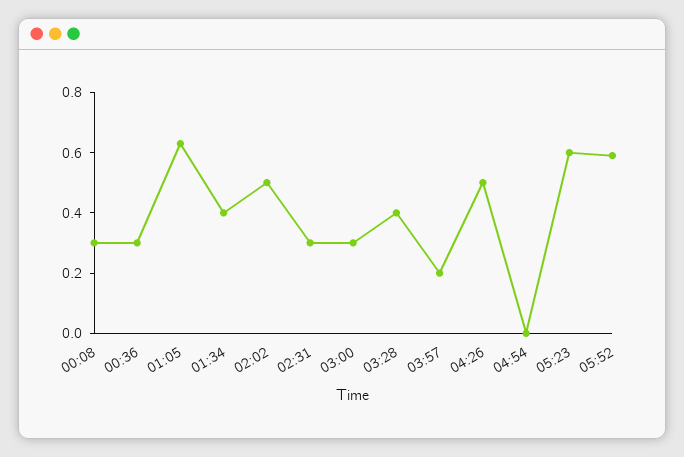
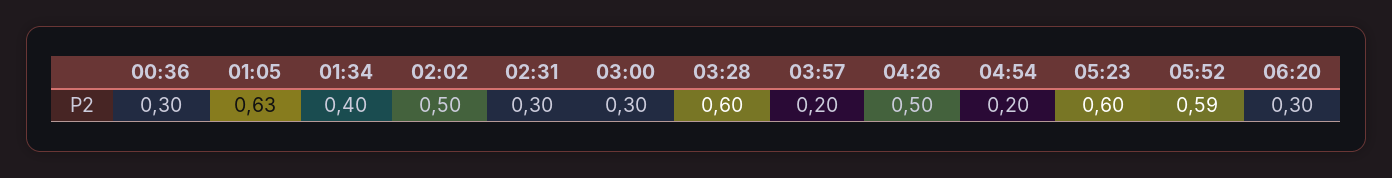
00:08: 0.3 -> none
03:28: 0.4 -> 0.6
04:54: 0 -> 0.2
06:20: none -> 0.3

